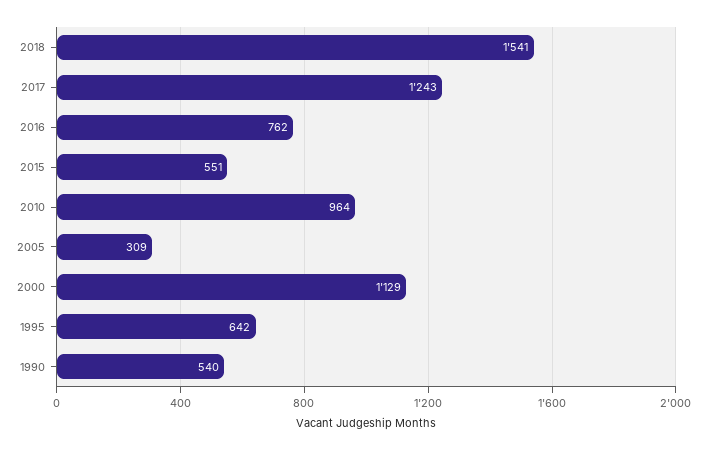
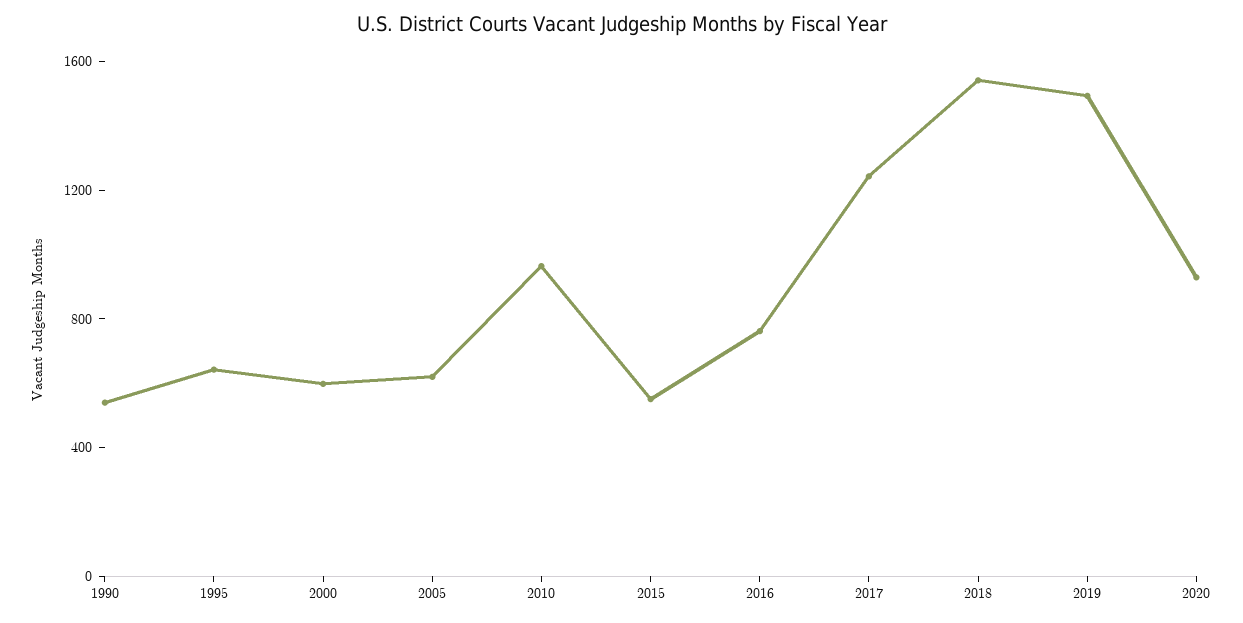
2005: 309 -> 600
2000: 1129 -> 600
2019: none -> 1500
2020: none -> 900

